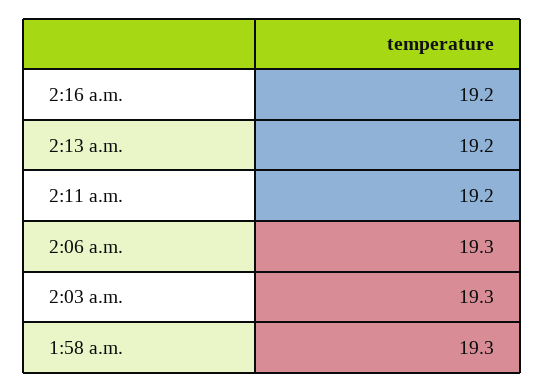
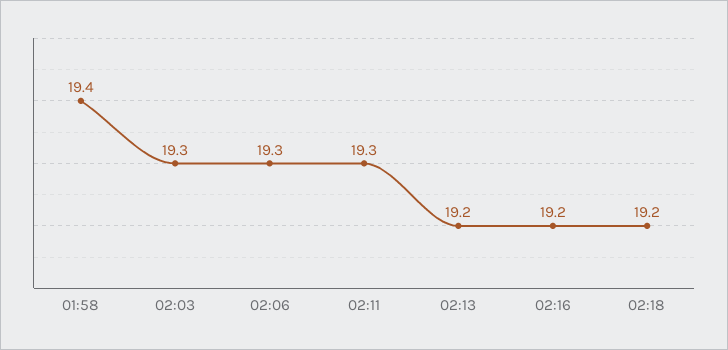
2:11 a.m.: 19.2 -> 19.3
1:58 a.m.: 19.3 -> 19.4
02:18: none -> 19.2

